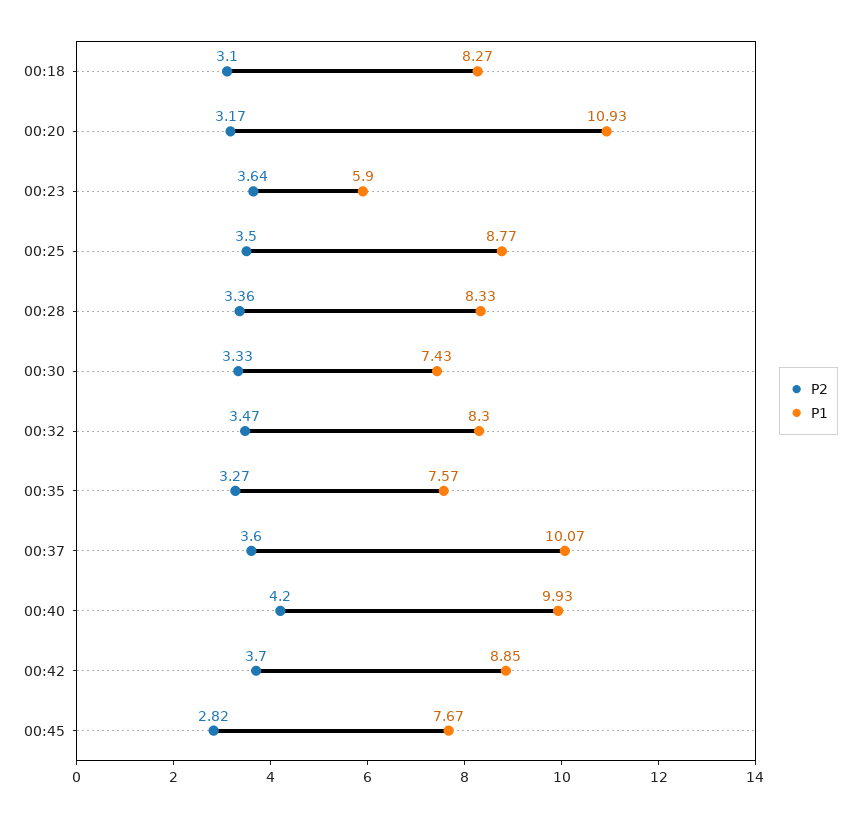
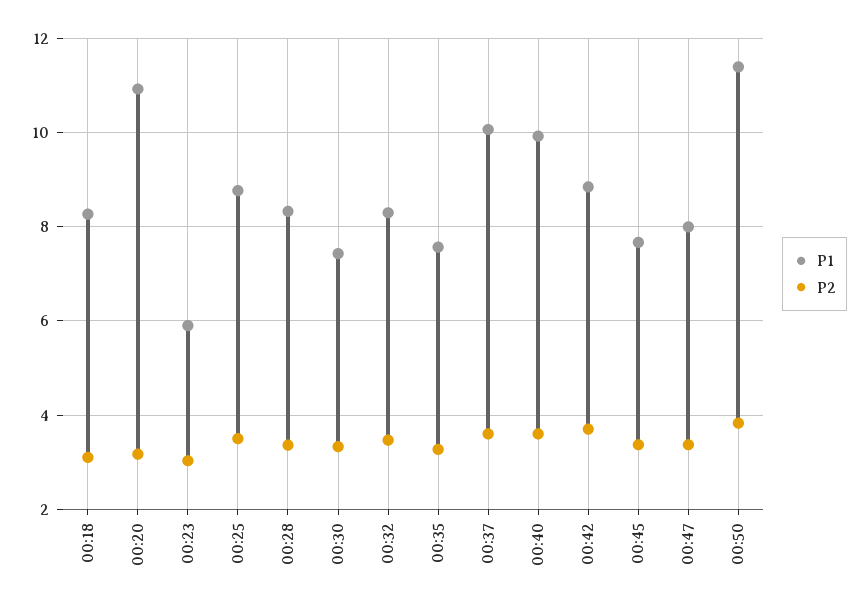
P2, 00:23: 3.64 -> 3
P2, 00:40: 4.2 -> 3.6
P2, 00:45: 2.82 -> 3.4
P1, 00:47: none -> 8
P2, 00:47: none -> 3.4
P1, 00:50: none -> 11.4
P2, 00:50: none -> 3.8

